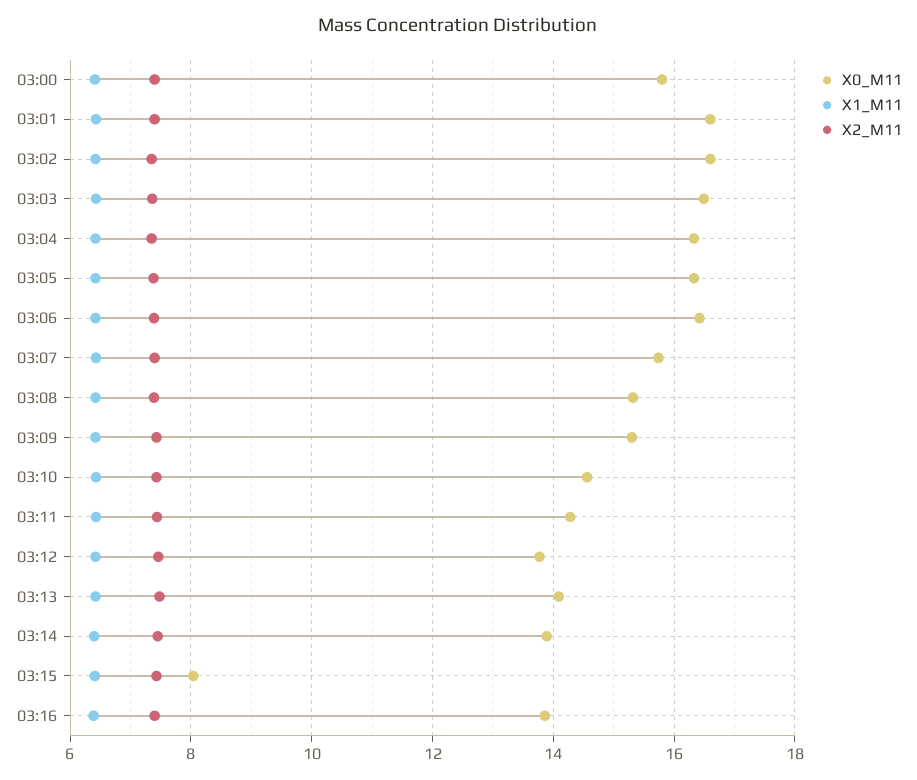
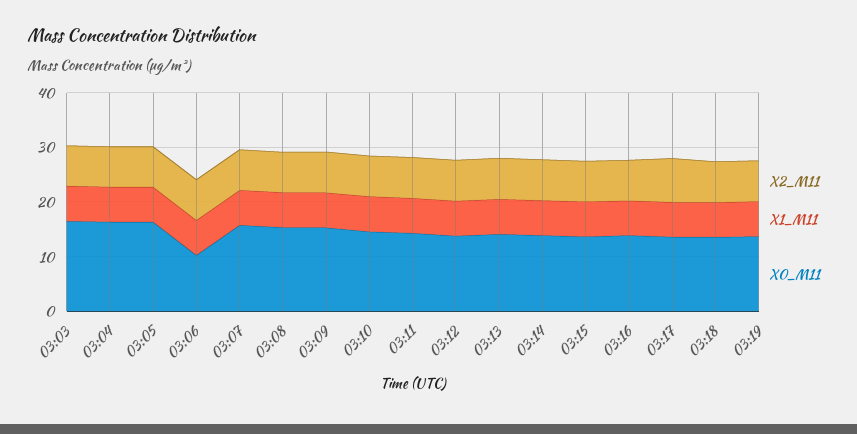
X0_M11, 03:00: 15.8 -> none
X1_M11, 03:00: 6.4 -> none
X2_M11, 03:00: 7.4 -> none
X0_M11, 03:01: 16.6 -> none
X1_M11, 03:01: 6.4 -> none
X2_M11, 03:01: 7.4 -> none
X0_M11, 03:02: 16.6 -> none
X1_M11, 03:02: 6.4 -> none
X2_M11, 03:02: 7.4 -> none
X0_M11, 03:06: 16.4 -> 10
X0_M11, 03:15: 8 -> 14
X2_M11, 03:17: none -> 8
X1_M11, 03:17: none -> 6
X0_M11, 03:17: none -> 14
X2_M11, 03:18: none -> 8
X1_M11, 03:18: none -> 6
X0_M11, 03:18: none -> 14
X2_M11, 03:19: none -> 8
X1_M11, 03:19: none -> 6
X0_M11, 03:19: none -> 14

